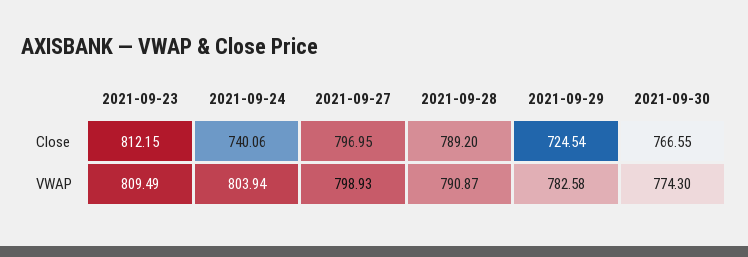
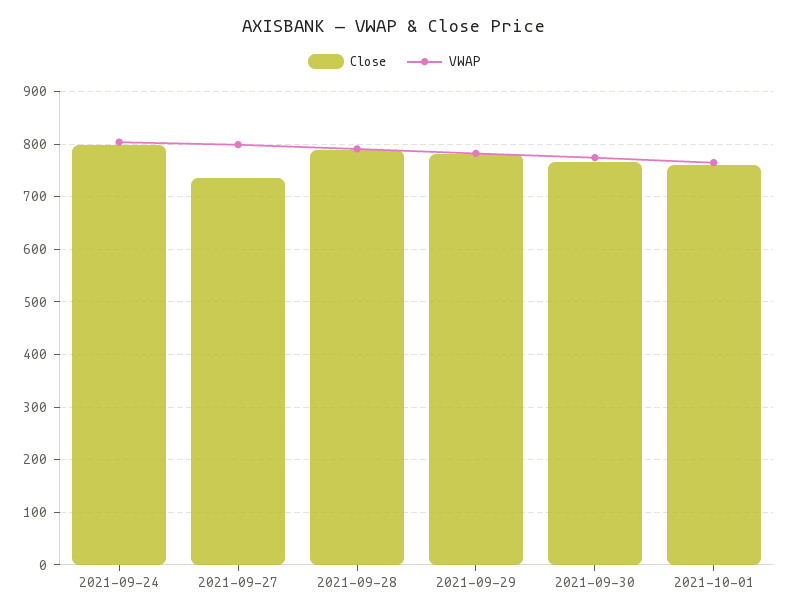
Close, 2021-09-23: 812.15 -> none
Close, 2021-09-24: 740.06 -> 800
Close, 2021-09-27: 796.95 -> 740
Close, 2021-09-29: 724.54 -> 780
VWAP, 2021-09-23: 809.49 -> none
Close, 2021-10-01: none -> 760
VWAP, 2021-10-01: none -> 760

